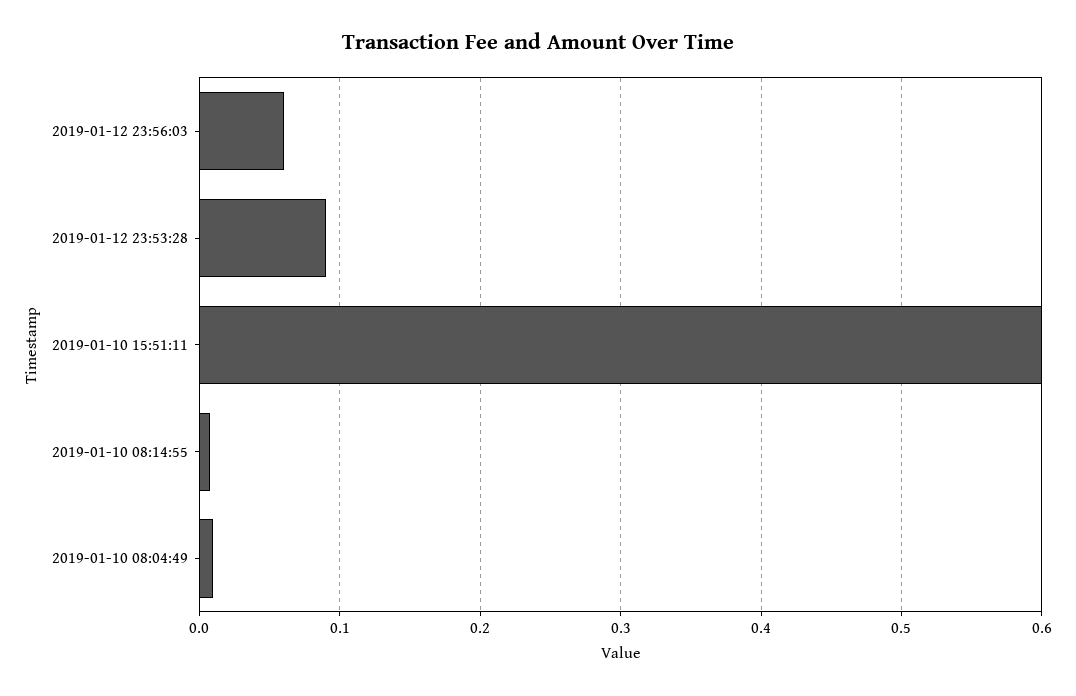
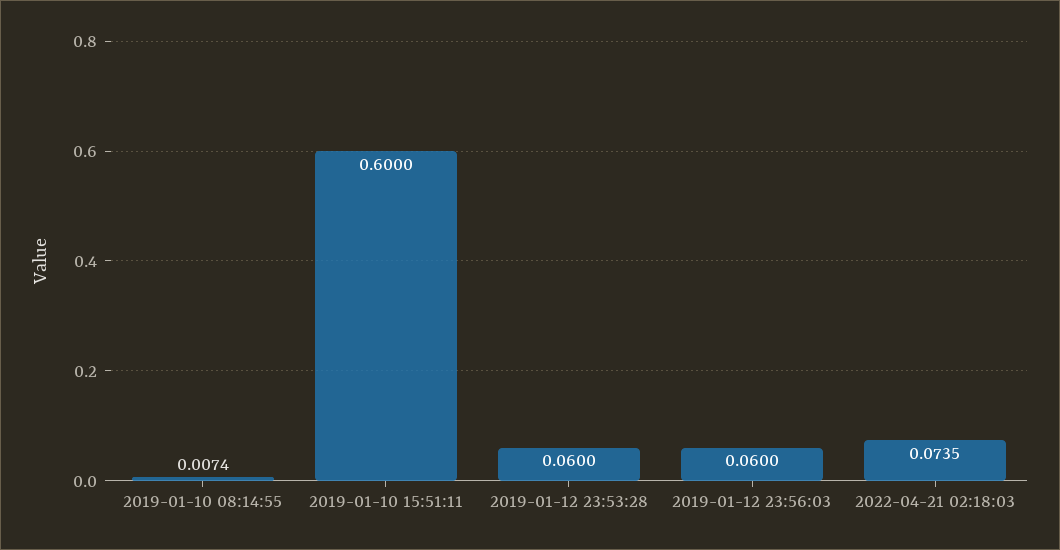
2019-01-12 23:53:28: 0.09 -> 0.06
2019-01-10 08:04:49: 0.01 -> none
2022-04-21 02:18:03: none -> 0.0735

